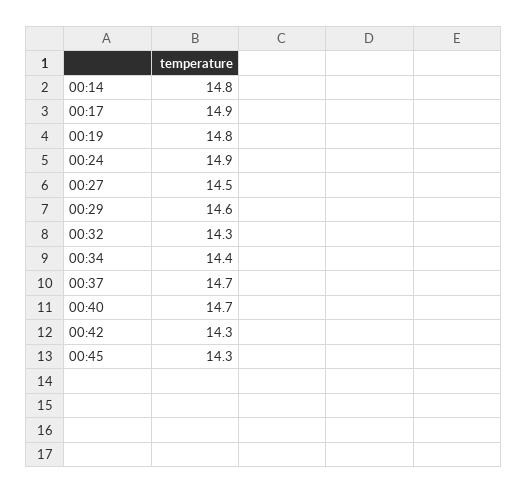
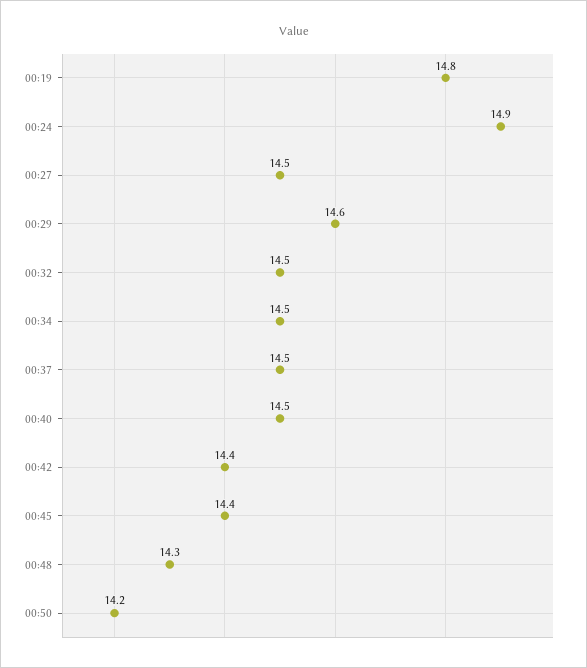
00:14: 14.8 -> none
00:17: 14.9 -> none
00:32: 14.3 -> 14.5
00:34: 14.4 -> 14.5
00:37: 14.7 -> 14.5
00:40: 14.7 -> 14.5
00:42: 14.3 -> 14.4
00:45: 14.3 -> 14.4
00:48: none -> 14.3
00:50: none -> 14.2

